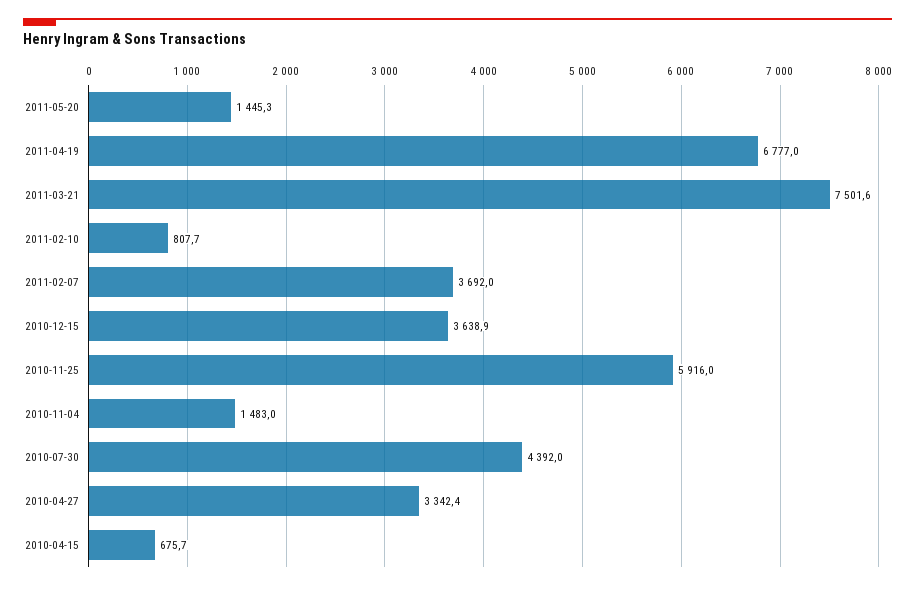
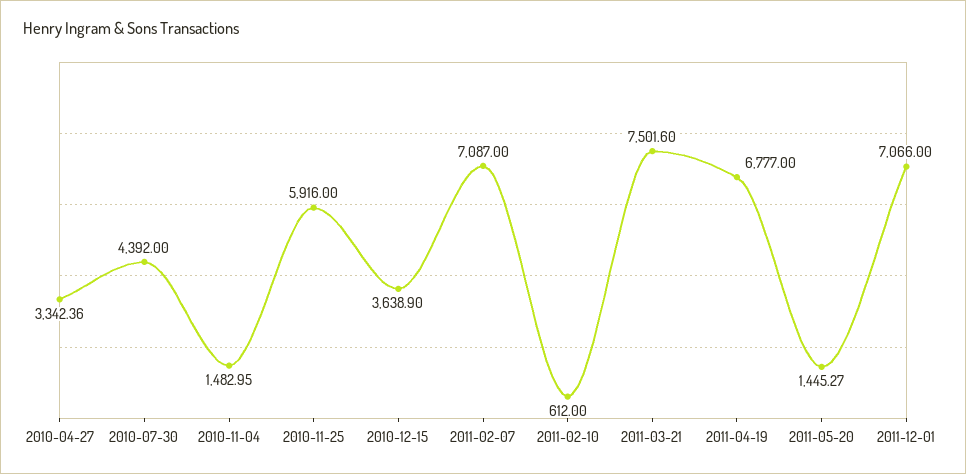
2011-02-10: 807.7 -> 612
2011-02-07: 3692 -> 7087
2010-04-15: 675.7 -> none
2011-12-01: none -> 7066

